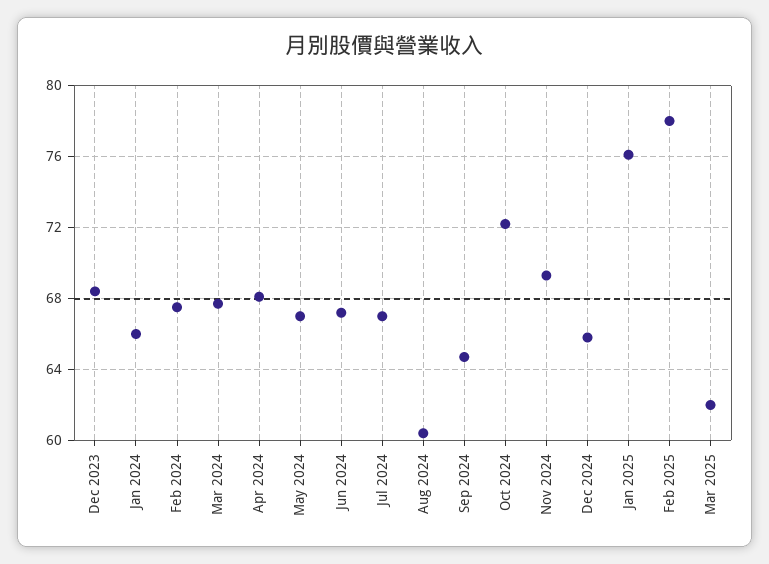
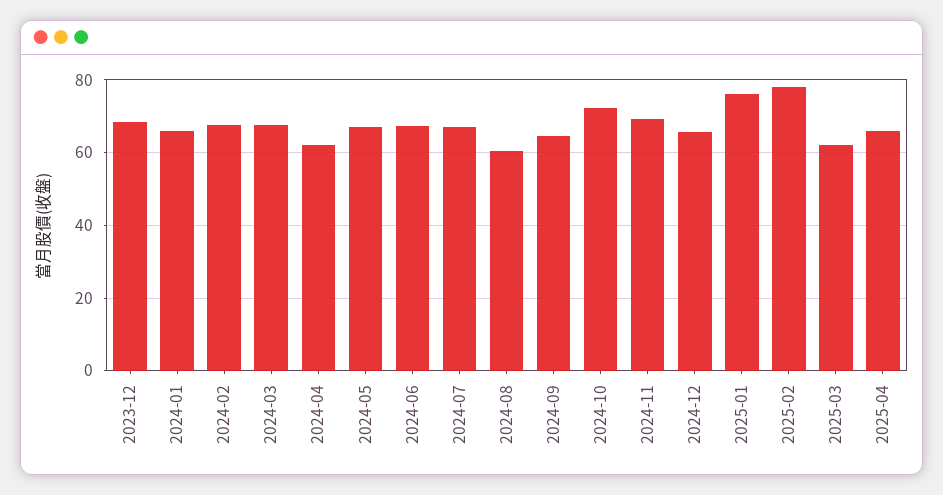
Apr 2024: 68 -> 62
2025-04: none -> 66

